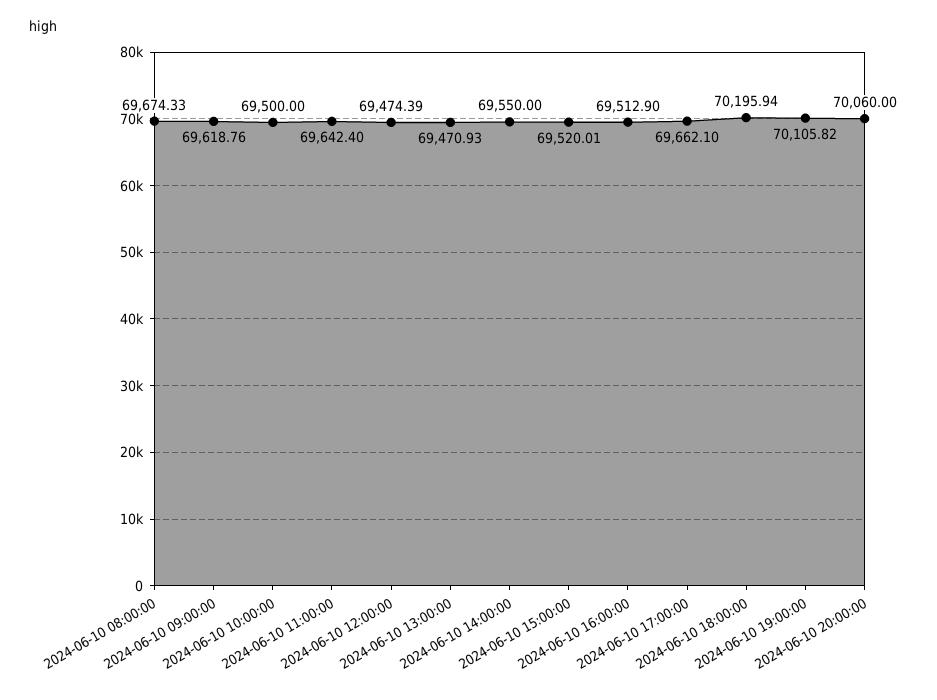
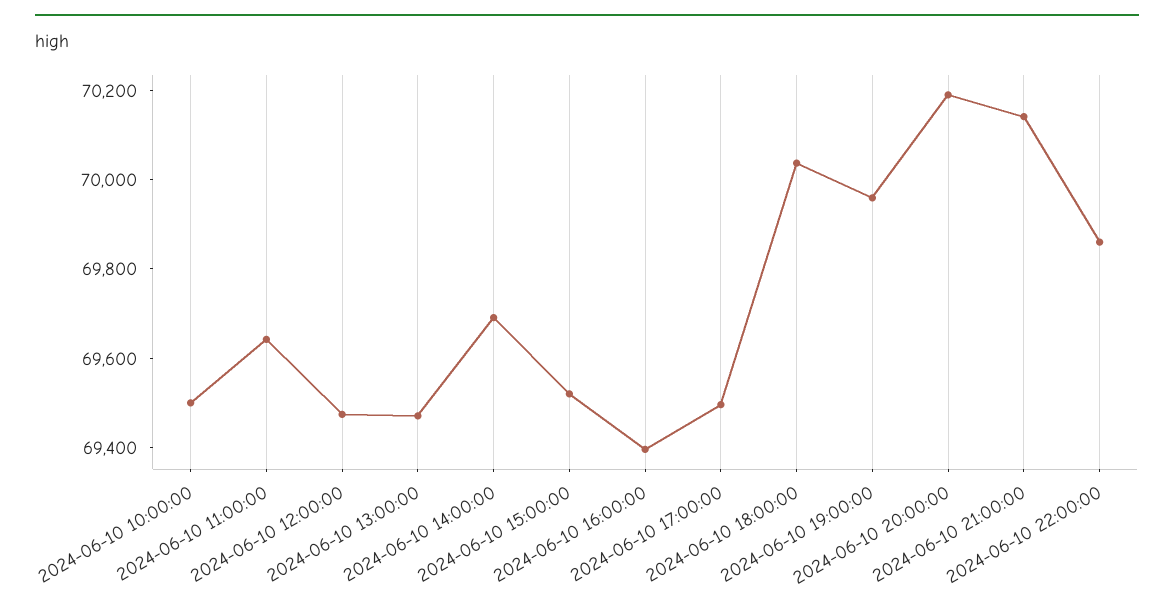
2024-06-10 08:00:00: 69674.33 -> none
2024-06-10 09:00:00: 69618.76 -> none
2024-06-10 14:00:00: 69550 -> 69700
2024-06-10 16:00:00: 69512.9 -> 69400
2024-06-10 17:00:00: 69662.1 -> 69500
2024-06-10 18:00:00: 70195.94 -> 70050
2024-06-10 19:00:00: 70105.82 -> 69950
2024-06-10 20:00:00: 70060 -> 70200
2024-06-10 21:00:00: none -> 70150
2024-06-10 22:00:00: none -> 69850

